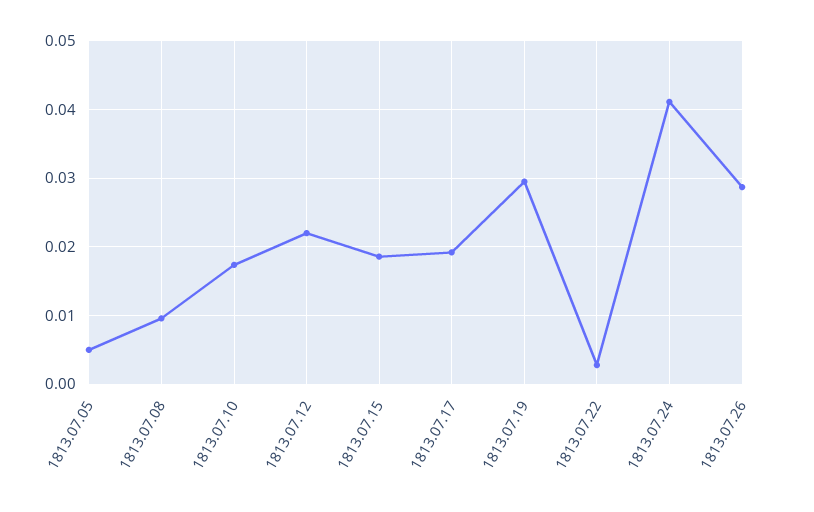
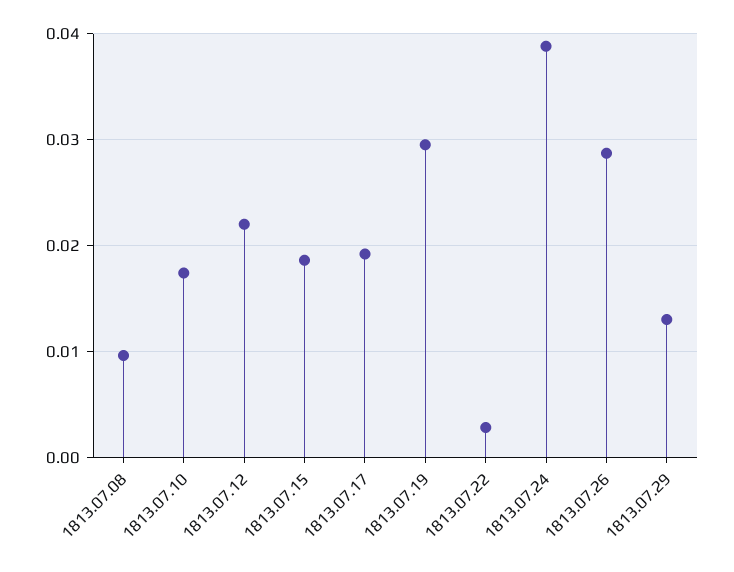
1813.07.05: 0.005 -> none
1813.07.24: 0.041 -> 0.039
1813.07.29: none -> 0.013

